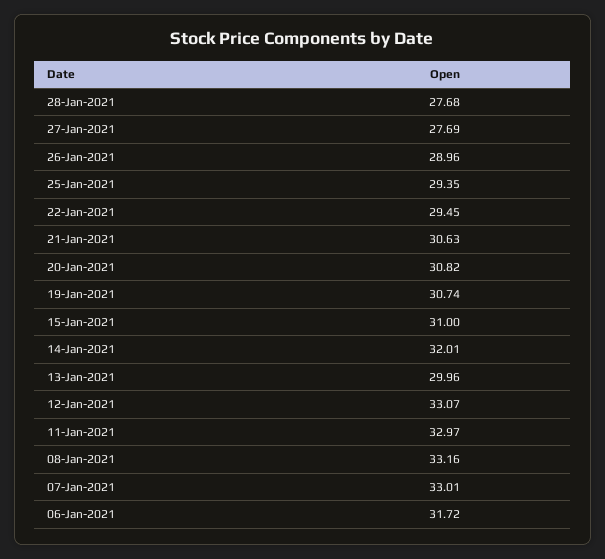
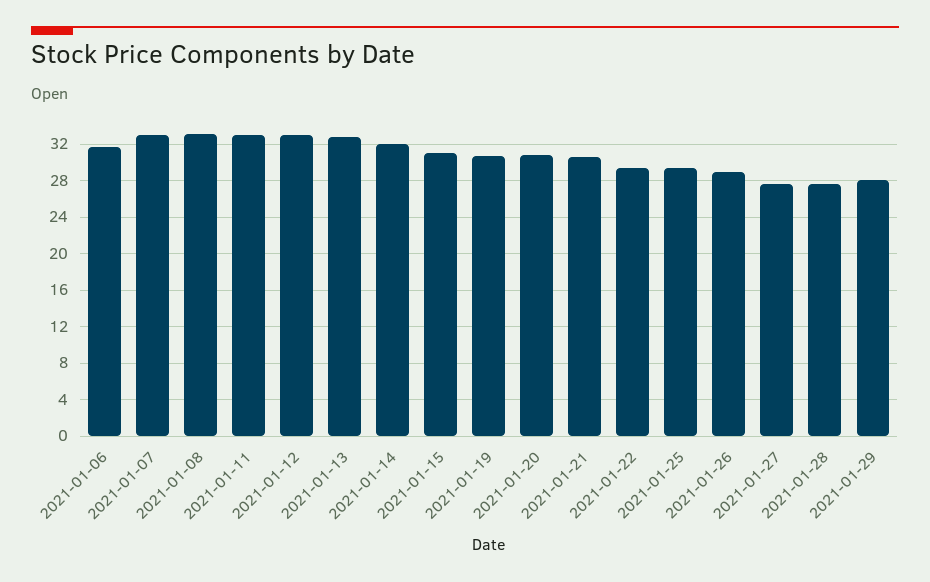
13-Jan-2021: 29.96 -> 33
2021-01-29: none -> 28

